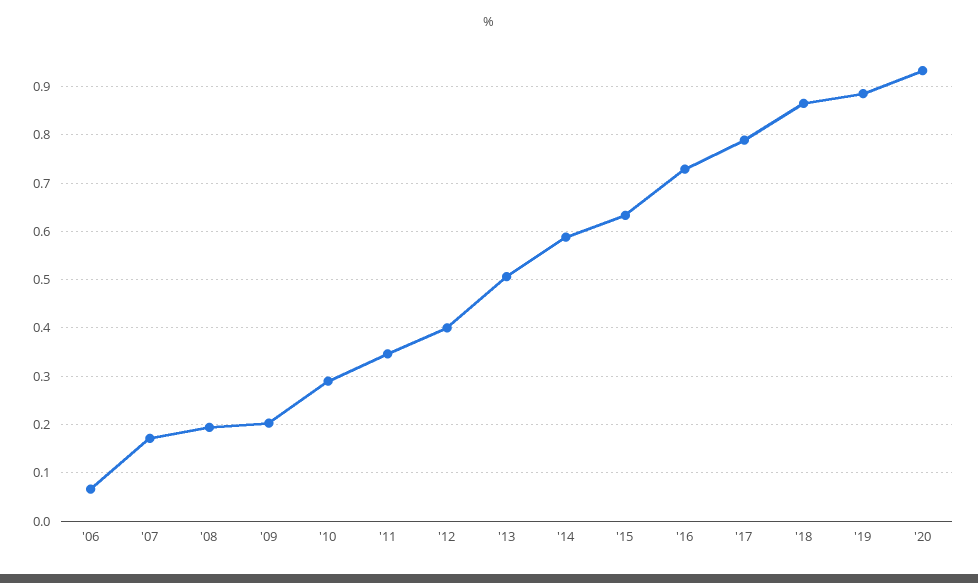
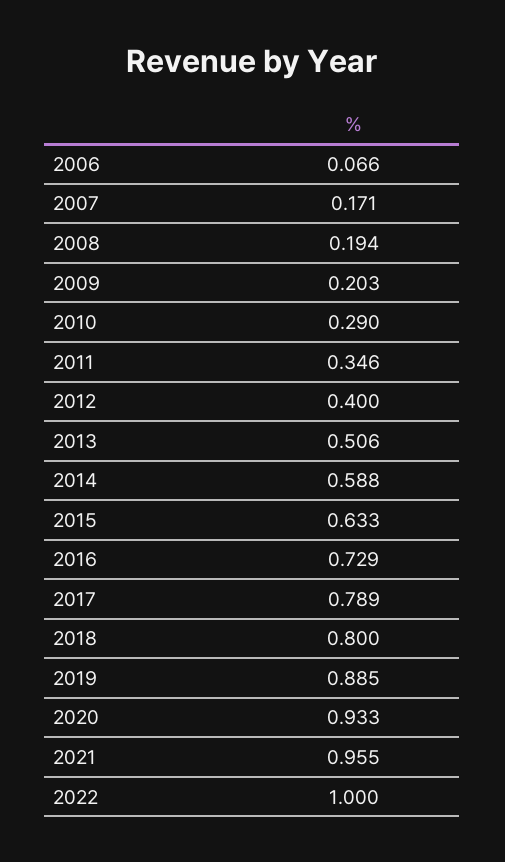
'18: 0.86 -> 0.8
2021: none -> 0.955
2022: none -> 1

